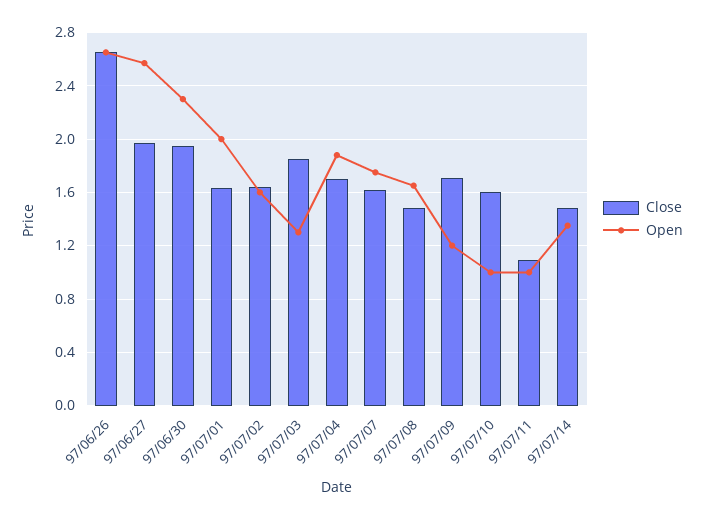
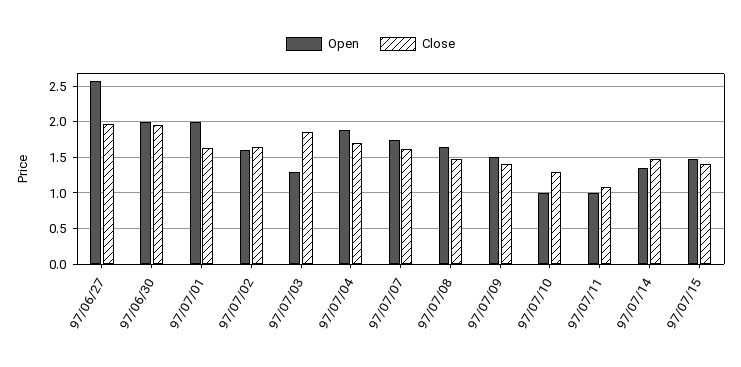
Close, 97/06/26: 2.65 -> none
Open, 97/06/26: 2.65 -> none
Open, 97/06/30: 2.3 -> 2
Close, 97/07/09: 1.7 -> 1.4
Open, 97/07/09: 1.2 -> 1.5
Close, 97/07/10: 1.6 -> 1.3
Open, 97/07/15: none -> 1.5
Close, 97/07/15: none -> 1.4

